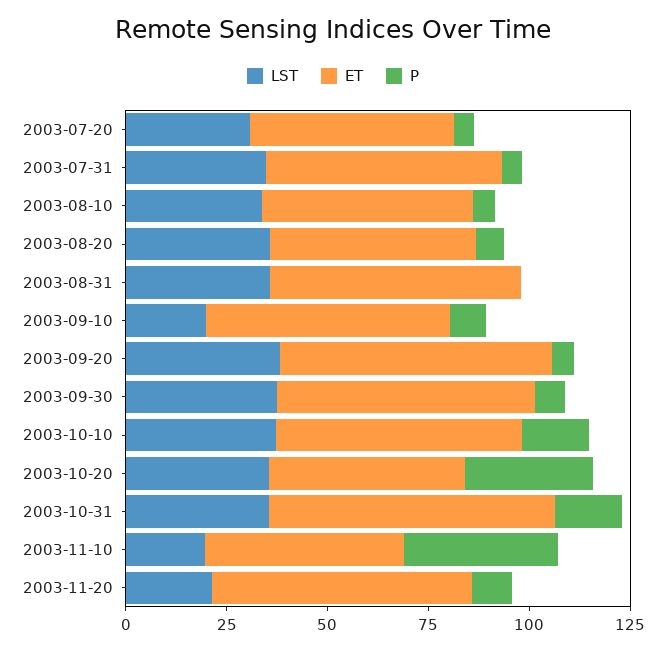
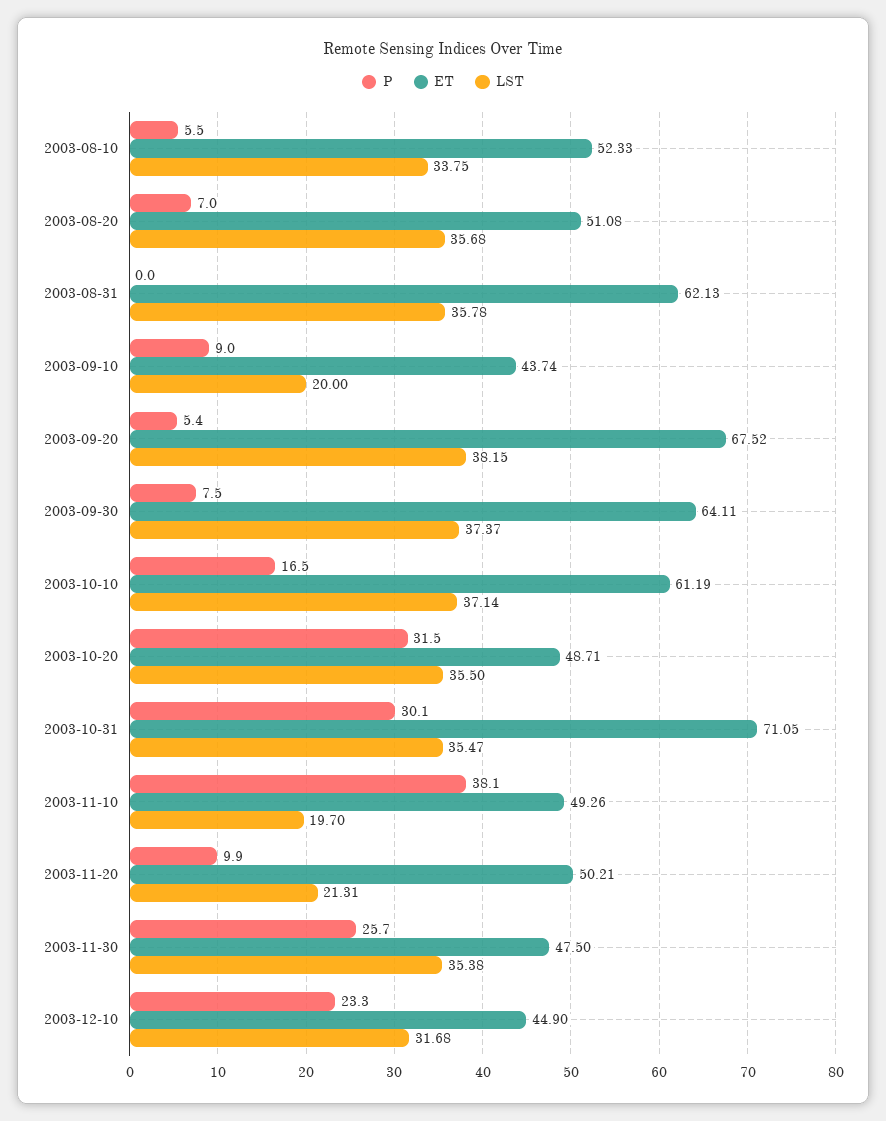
LST, 2003-07-20: 30 -> none
ET, 2003-07-20: 50 -> none
P, 2003-07-20: 5 -> none
LST, 2003-07-31: 35 -> none
ET, 2003-07-31: 60 -> none
P, 2003-07-31: 5 -> none
ET, 2003-09-10: 60 -> 43.74
P, 2003-10-31: 15 -> 30.1
ET, 2003-11-20: 65 -> 50.21
P, 2003-11-30: none -> 25.7
ET, 2003-11-30: none -> 47.5
LST, 2003-11-30: none -> 35.38
P, 2003-12-10: none -> 23.3
ET, 2003-12-10: none -> 44.9
LST, 2003-12-10: none -> 31.68

